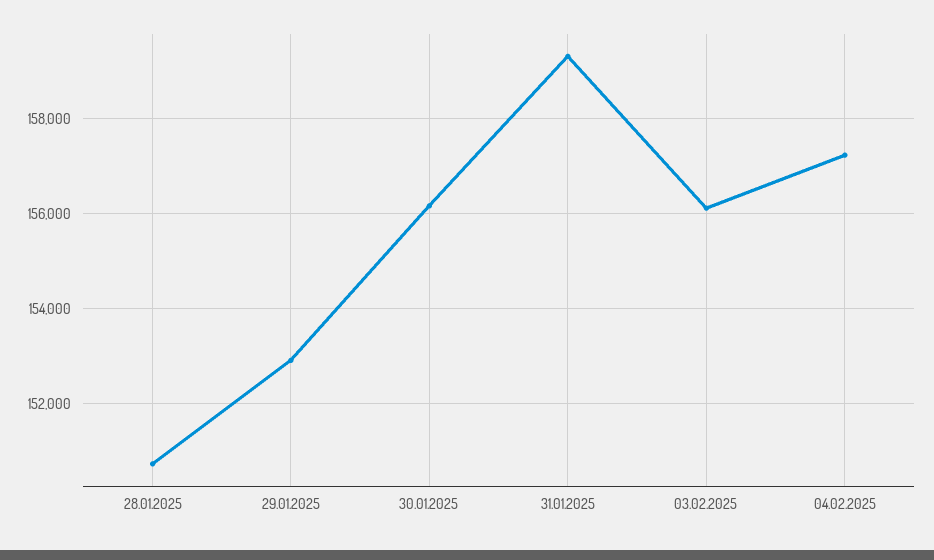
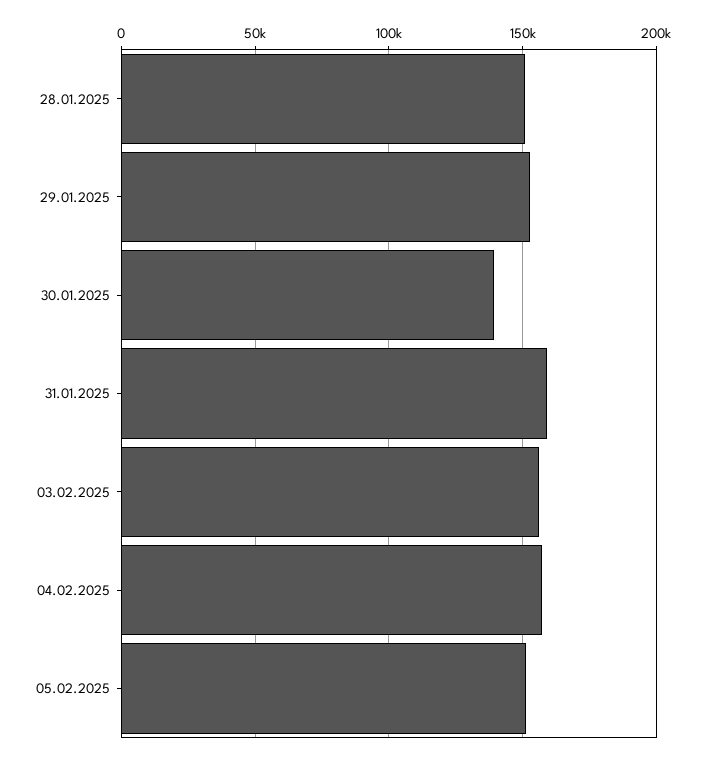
30.01.2025: 156200 -> 140000
05.02.2025: none -> 150000

